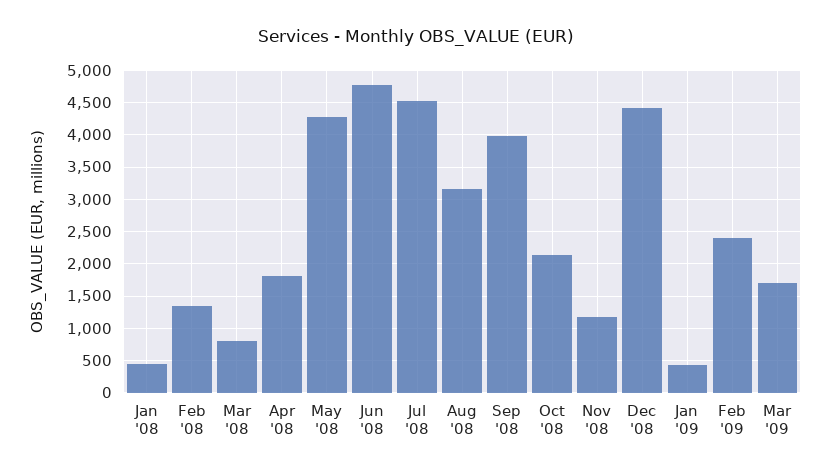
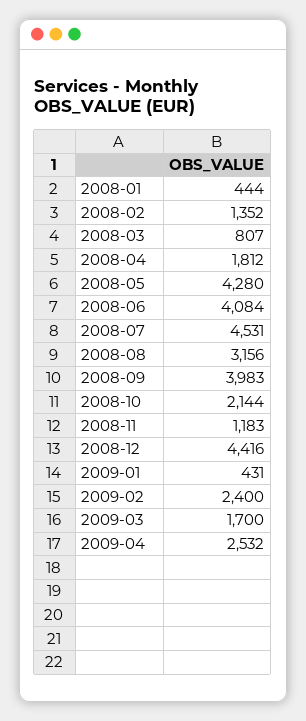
Jun '08: 4800 -> 4084
2009-04: none -> 2532

